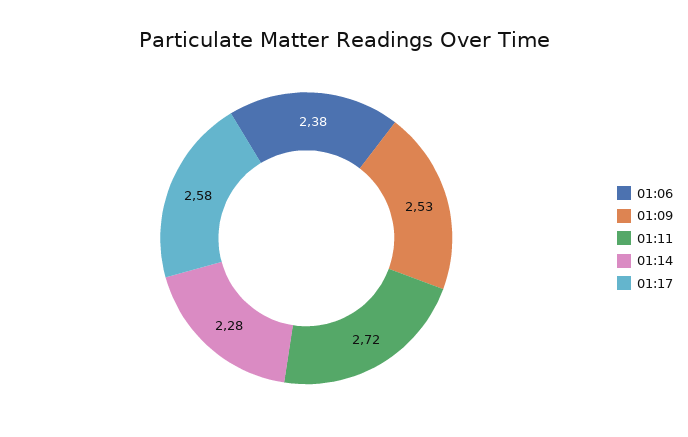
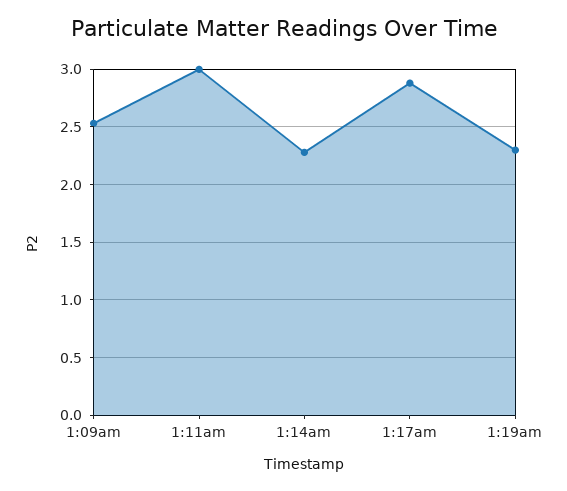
01:06: 2.38 -> none
01:11: 2.72 -> 3
01:17: 2.58 -> 2.9
1:19am: none -> 2.3

